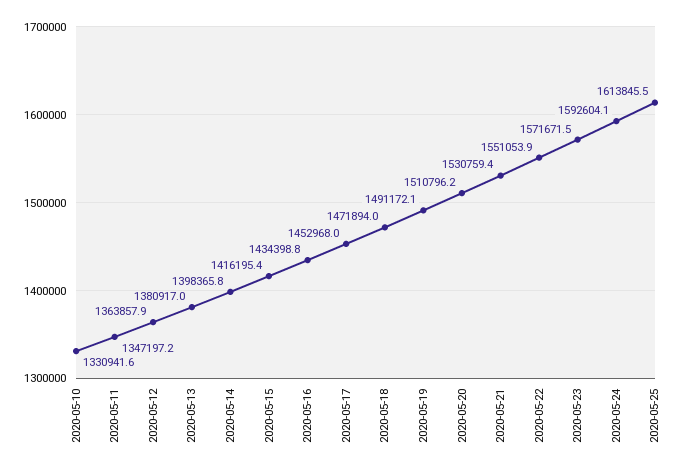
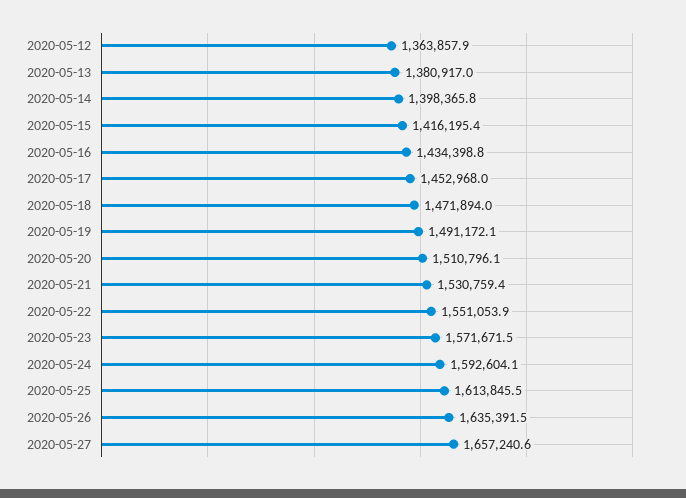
2020-05-10: 1330941.6 -> none
2020-05-11: 1347197.2 -> none
2020-05-20: 1510796.2 -> 1510796.1
2020-05-26: none -> 1635391.5
2020-05-27: none -> 1657240.6

